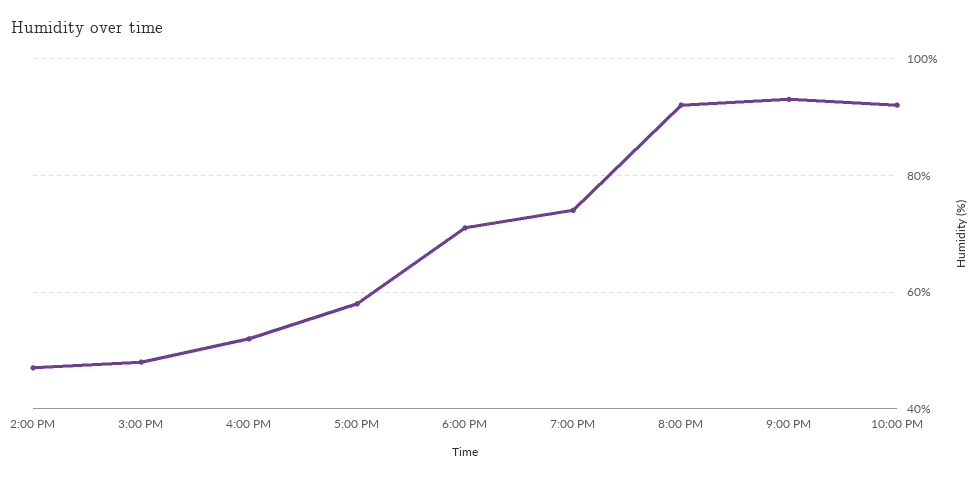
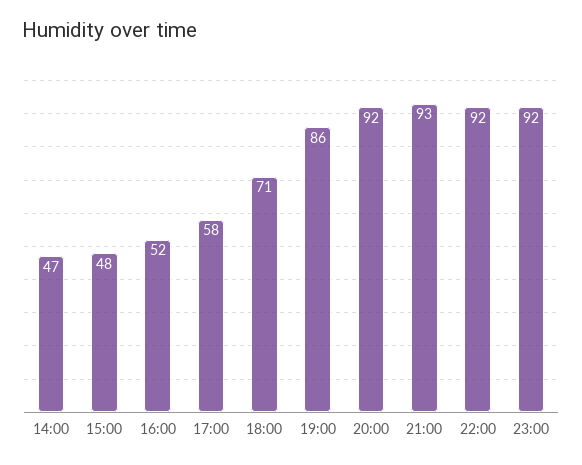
7:00 PM: 75 -> 86
23:00: none -> 92

